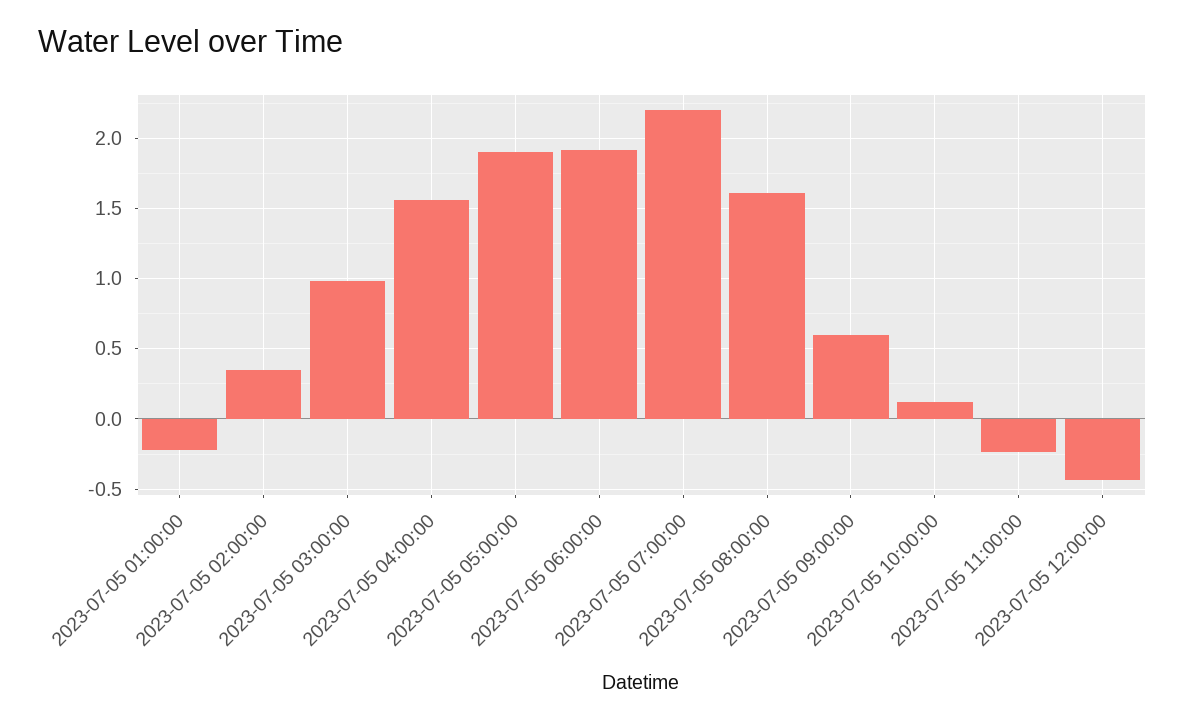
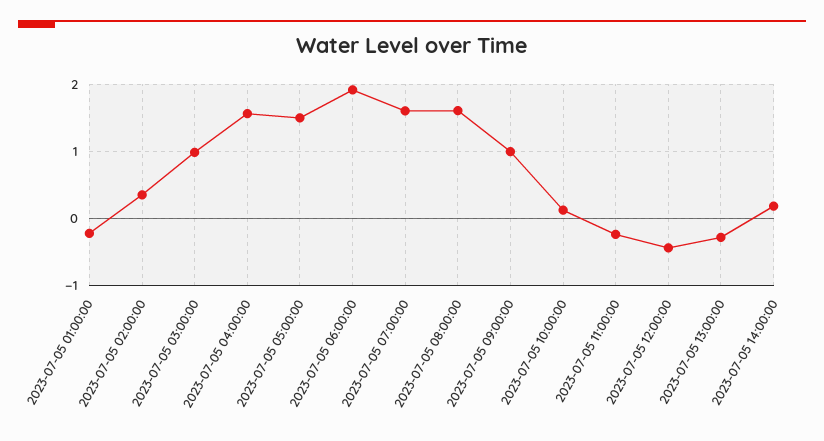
2023-07-05 05:00:00: 1.9 -> 1.5
2023-07-05 07:00:00: 2.2 -> 1.6
2023-07-05 09:00:00: 0.6 -> 1
2023-07-05 13:00:00: none -> -0.3
2023-07-05 14:00:00: none -> 0.2

